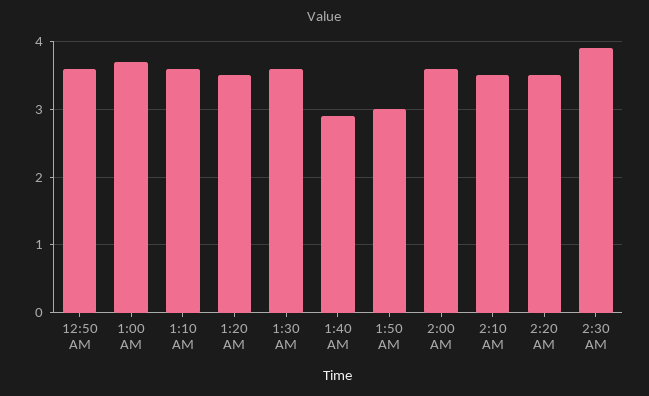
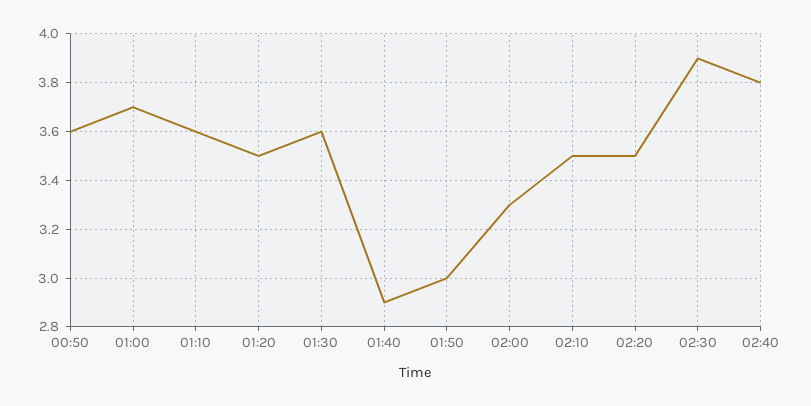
2:00 AM: 3.6 -> 3.3
02:40: none -> 3.8

